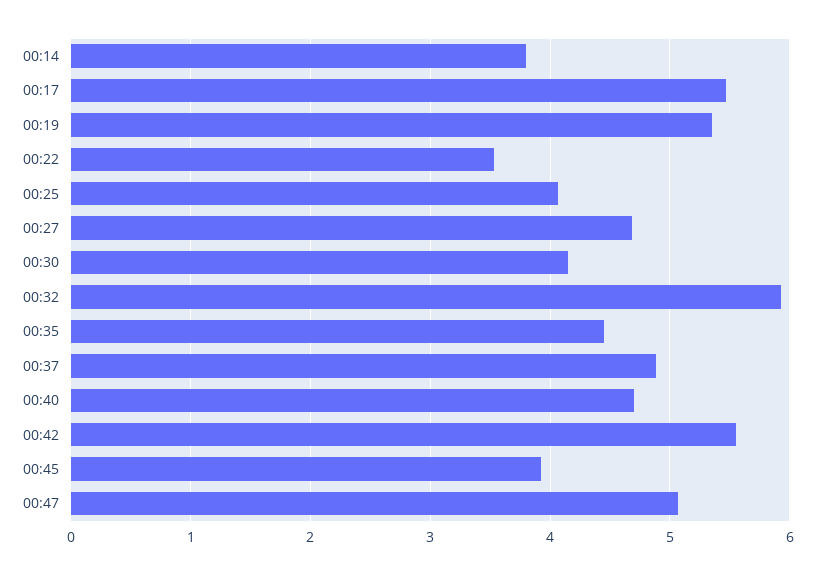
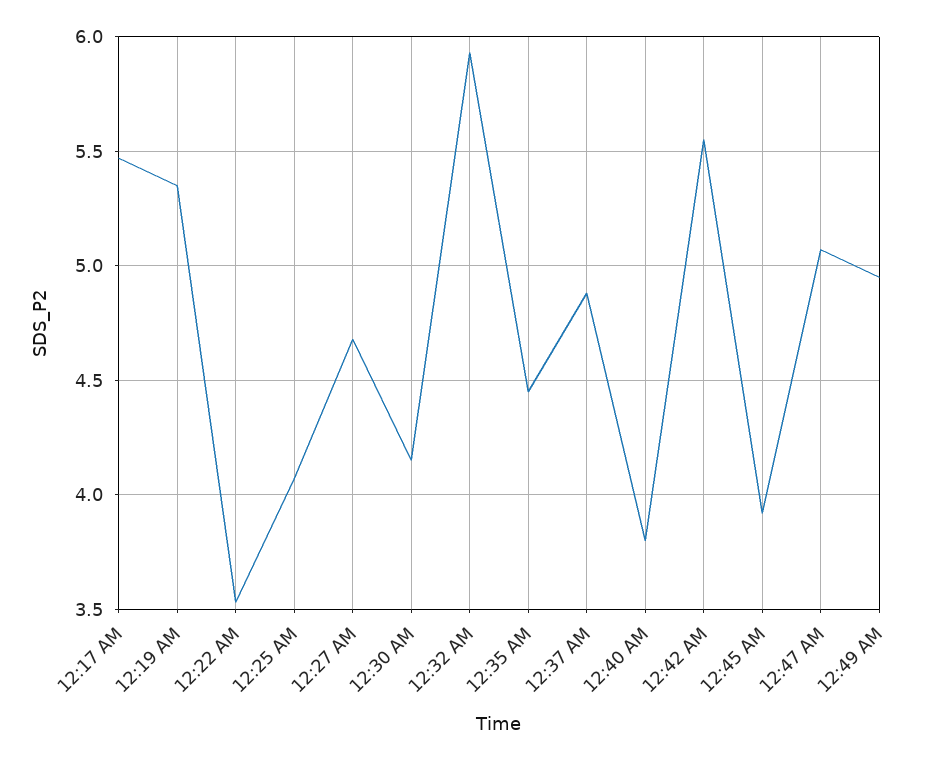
00:14: 3.8 -> none
00:40: 4.7 -> 3.8
12:49 AM: none -> 4.95

